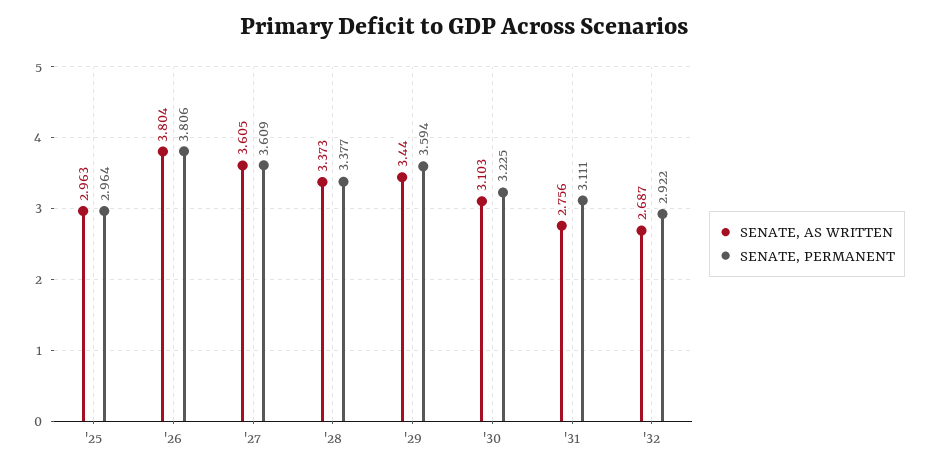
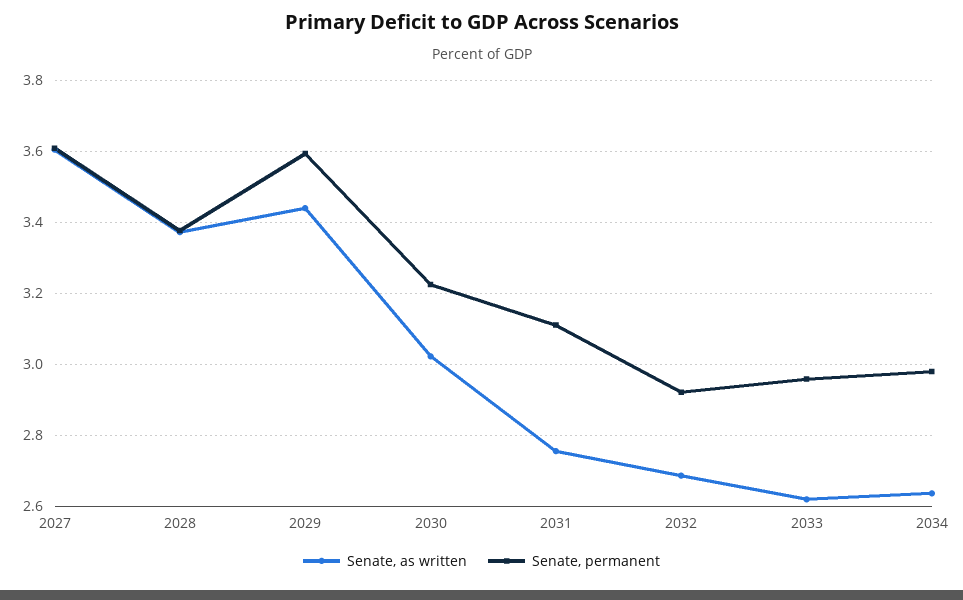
SENATE, AS WRITTEN, '25: 2.963 -> none
SENATE, PERMANENT, '25: 2.964 -> none
SENATE, AS WRITTEN, '26: 3.804 -> none
SENATE, PERMANENT, '26: 3.806 -> none
SENATE, AS WRITTEN, '30: 3.103 -> 3.02
SENATE, AS WRITTEN, 2033: none -> 2.62
SENATE, PERMANENT, 2033: none -> 2.96
SENATE, AS WRITTEN, 2034: none -> 2.64
SENATE, PERMANENT, 2034: none -> 2.98

